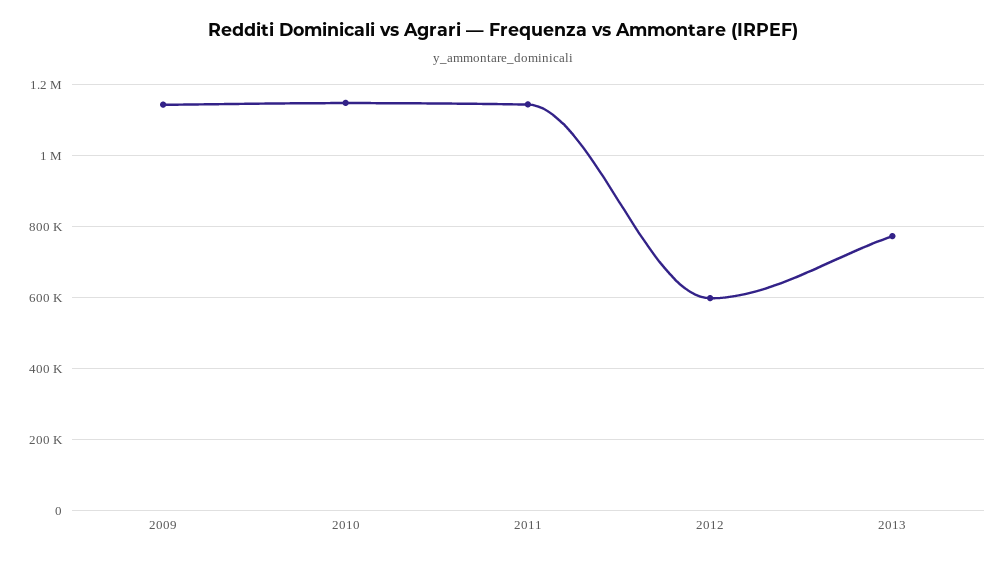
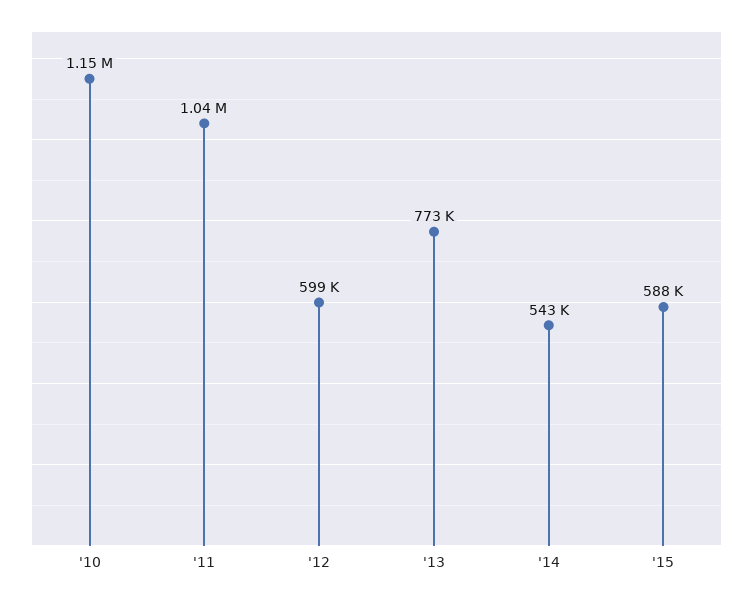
2009: 1140000 -> none
2011: 1140000 -> 1040000
'14: none -> 543000
'15: none -> 588000

